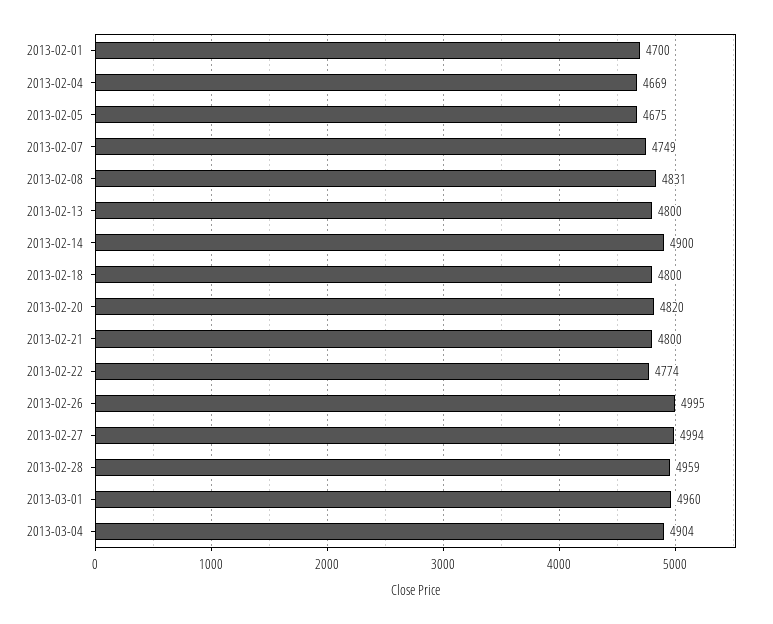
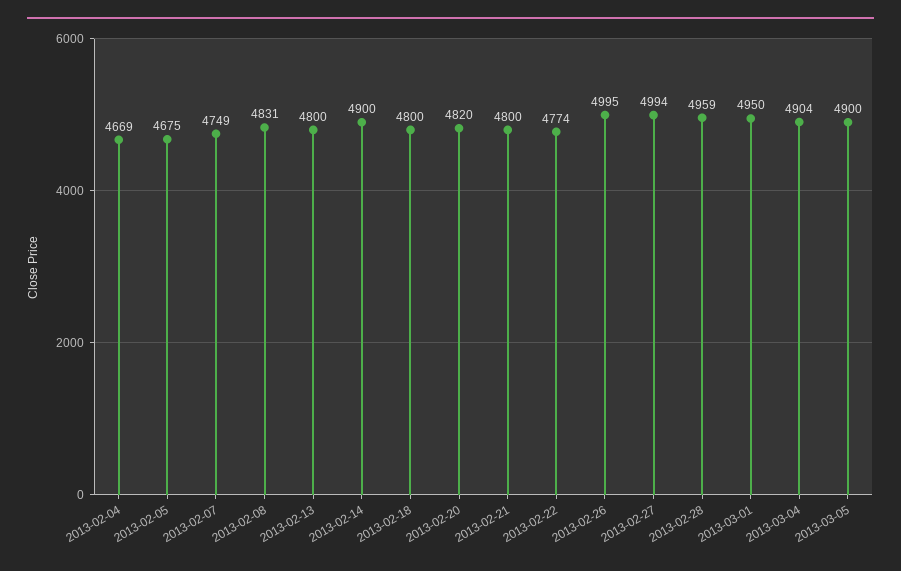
2013-02-01: 4700 -> none
2013-03-01: 4960 -> 4950
2013-03-05: none -> 4900

